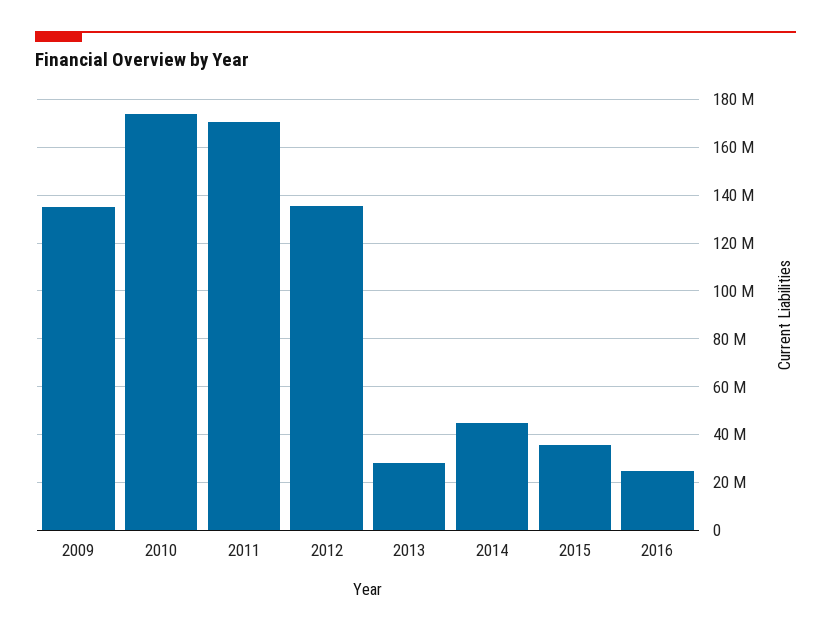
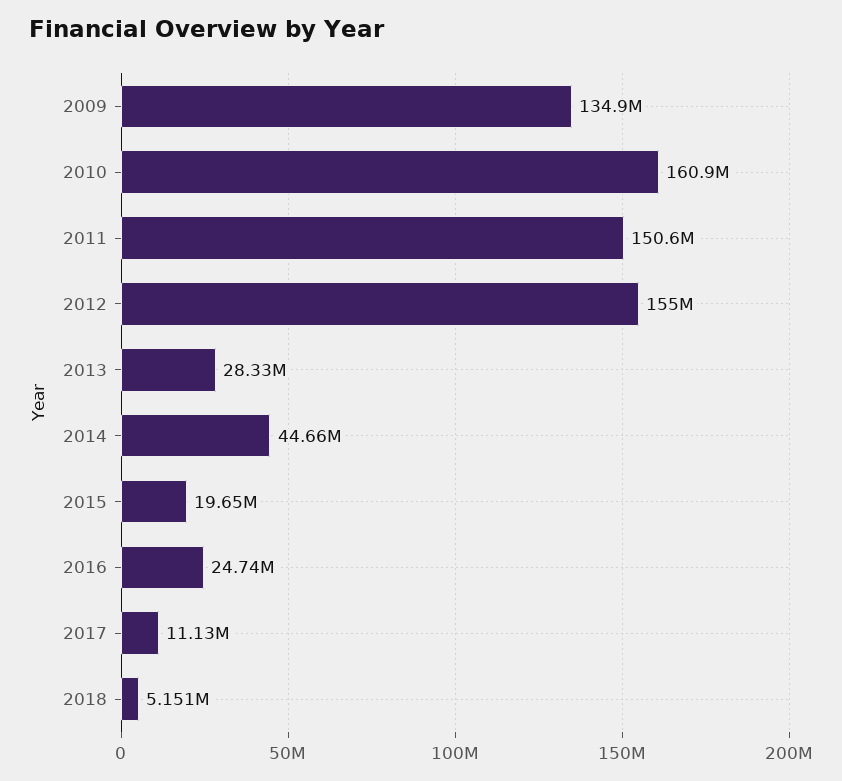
2010: 175000000 -> 160900000
2011: 170000000 -> 150600000
2012: 135000000 -> 155000000
2015: 35000000 -> 19650000
2017: none -> 11130000
2018: none -> 5151000

